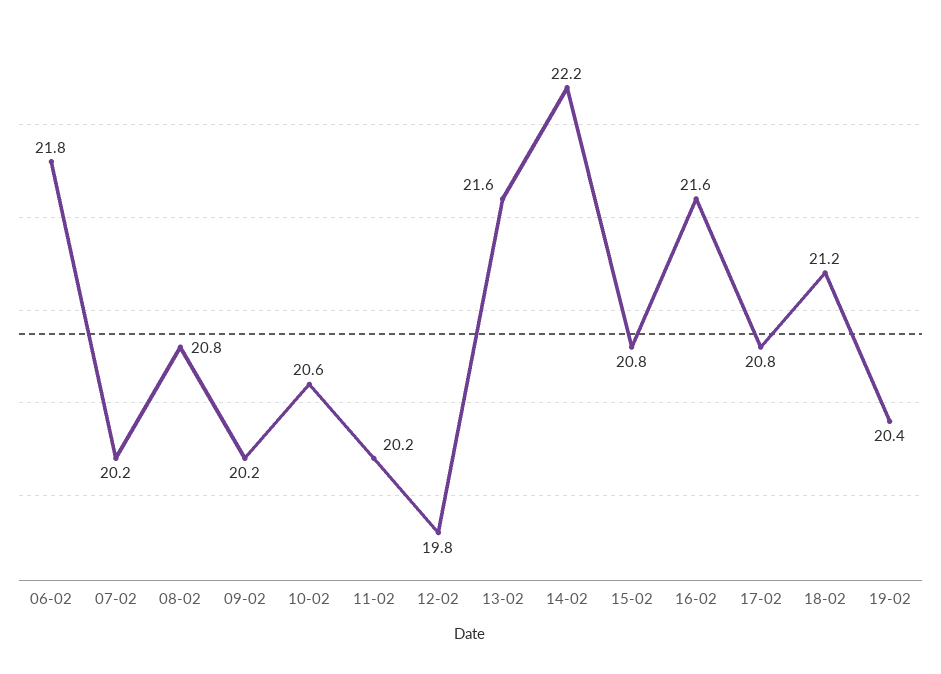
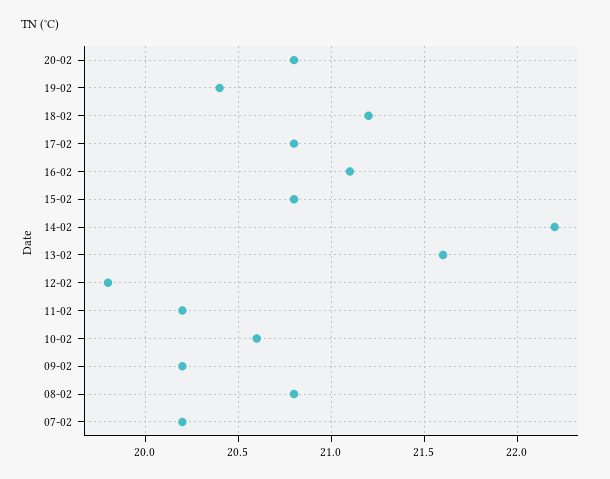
06-02: 21.8 -> none
16-02: 21.6 -> 21.1
20-02: none -> 20.8

